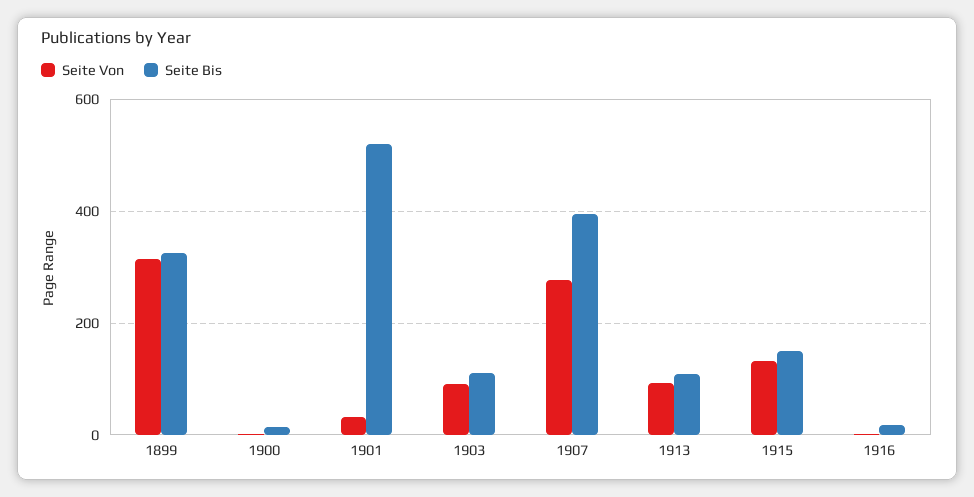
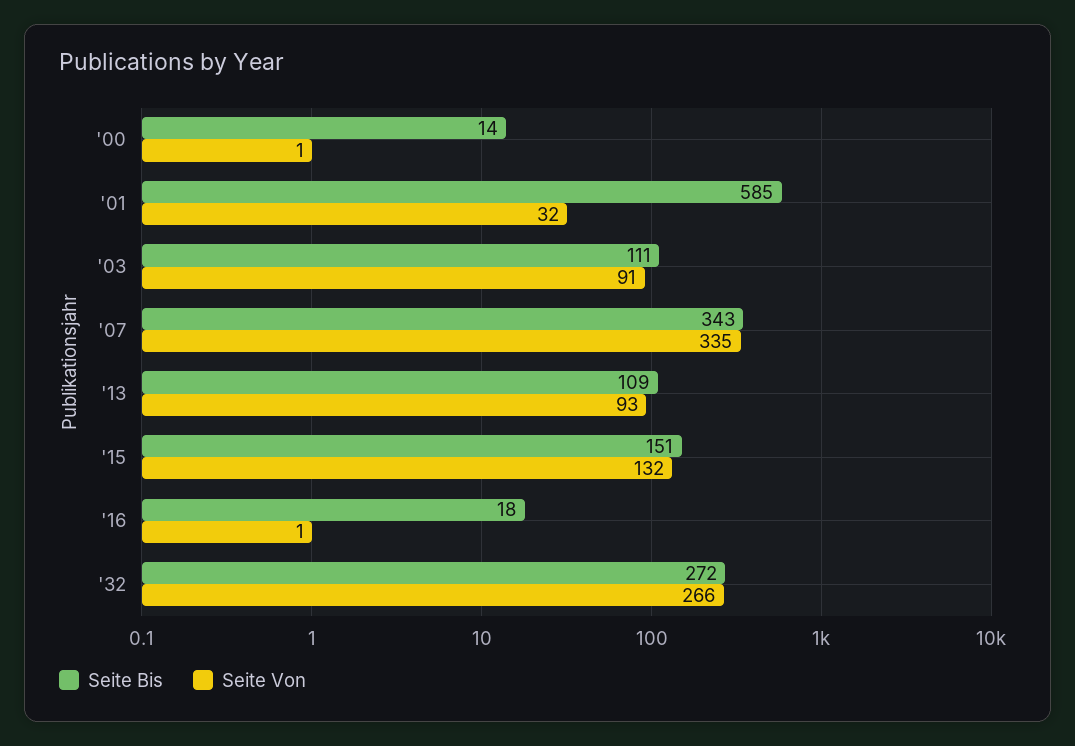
Seite Von, 1899: 320 -> none
Seite Bis, 1899: 320 -> none
Seite Bis, 1901: 520 -> 585
Seite Von, 1907: 280 -> 335
Seite Bis, 1907: 400 -> 343
Seite Bis, '32: none -> 272
Seite Von, '32: none -> 266

